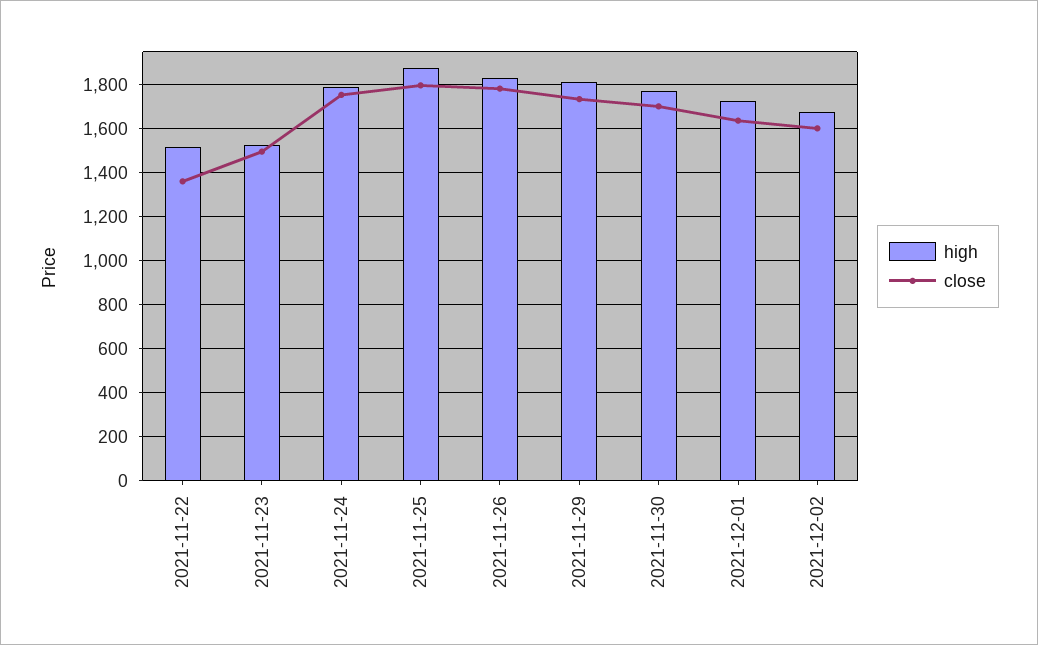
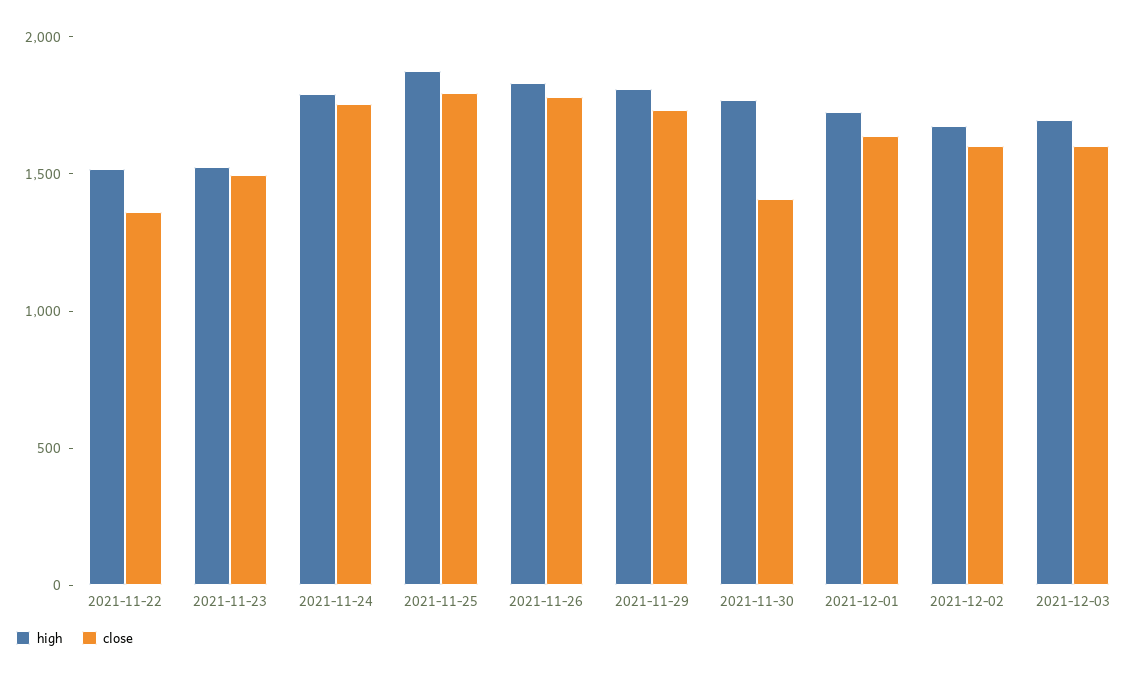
close, 2021-11-30: 1700 -> 1400
high, 2021-12-03: none -> 1700
close, 2021-12-03: none -> 1600

